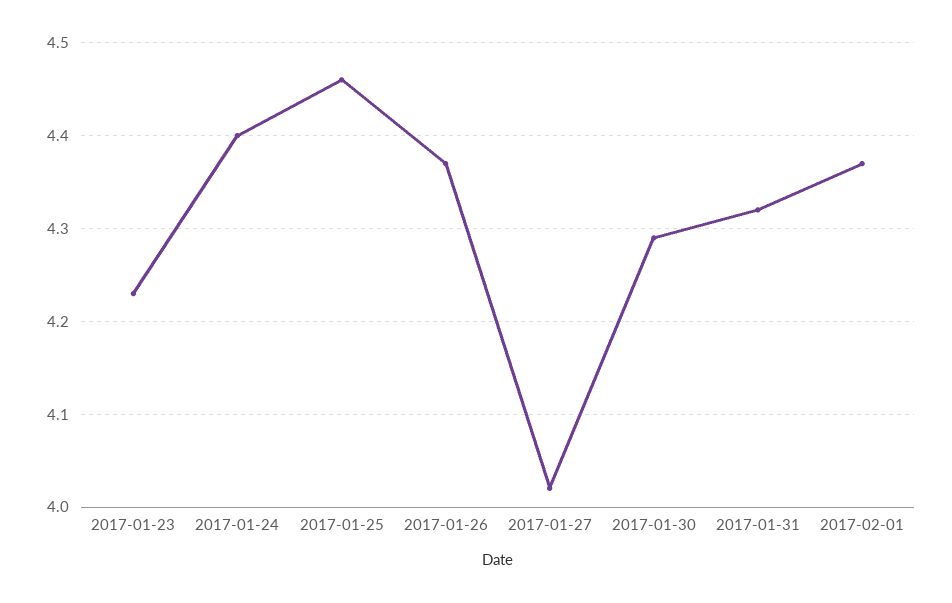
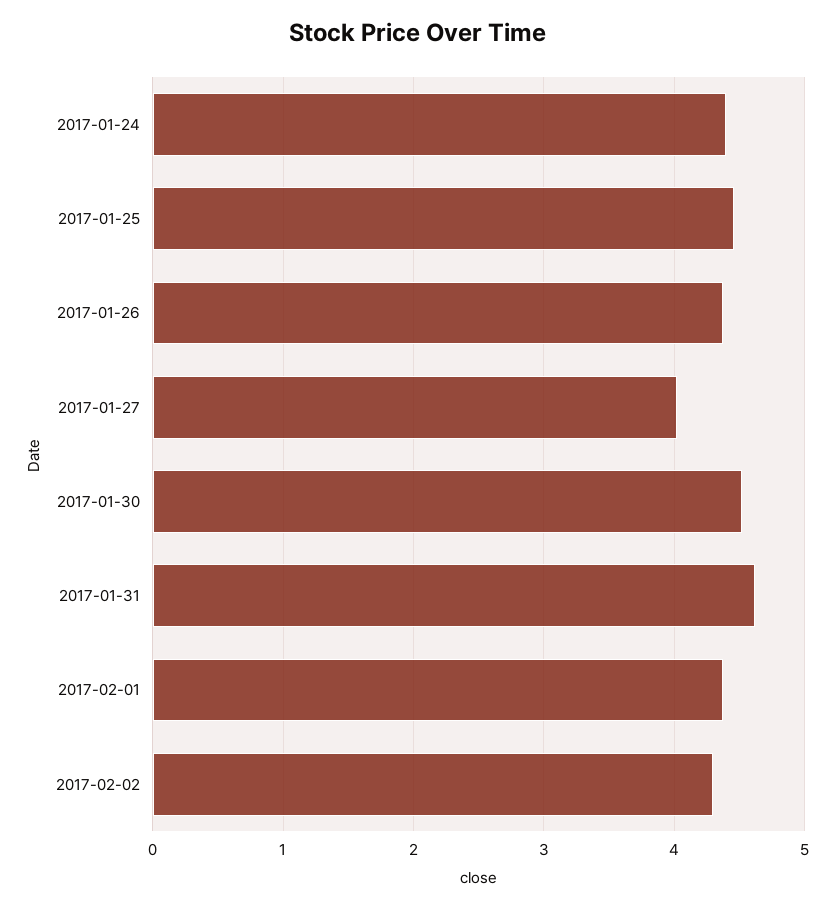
2017-01-23: 4.23 -> none
2017-01-30: 4.29 -> 4.5
2017-01-31: 4.32 -> 4.6
2017-02-02: none -> 4.3

